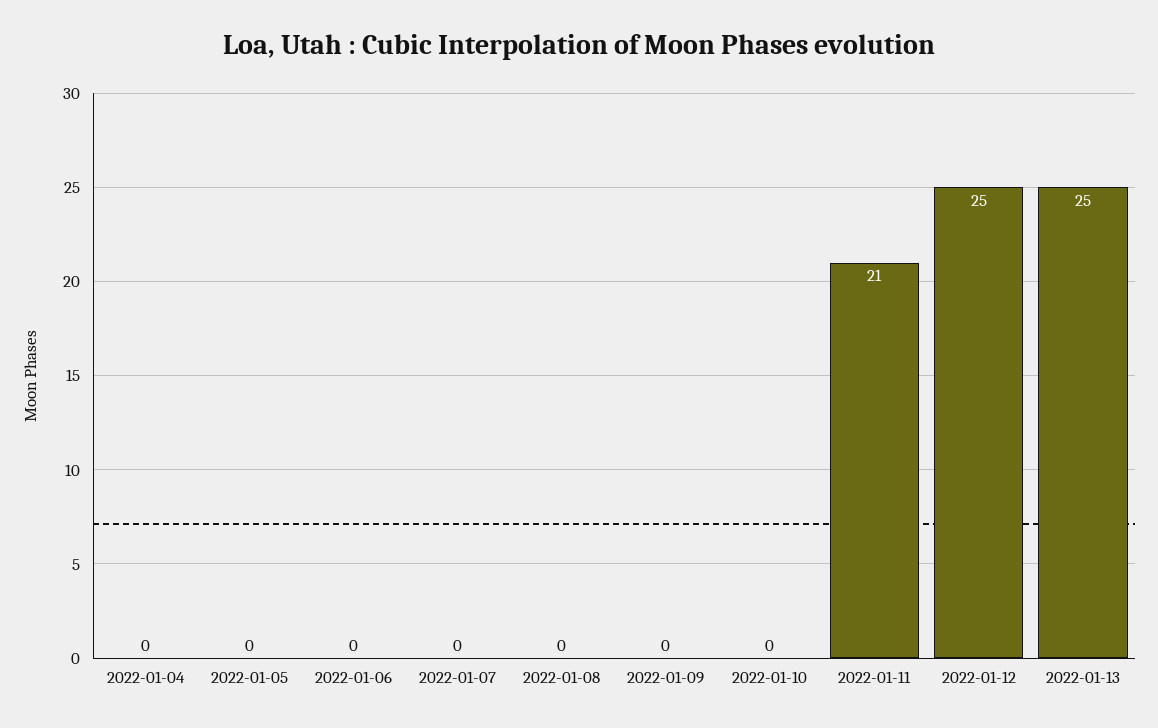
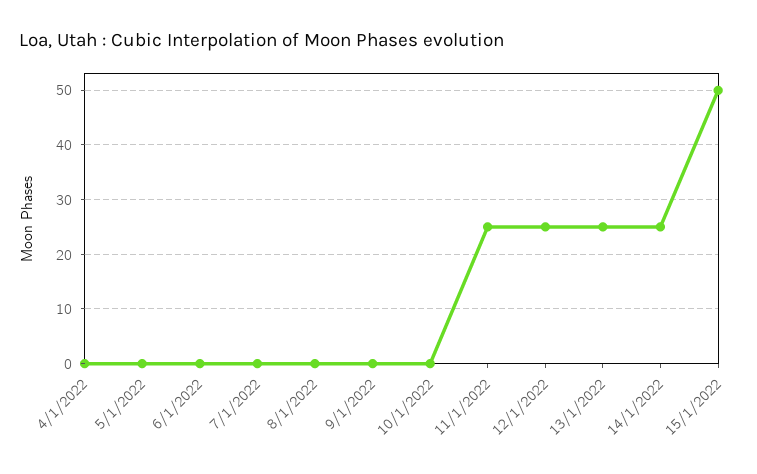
2022-01-11: 21 -> 25
14/1/2022: none -> 25
15/1/2022: none -> 50

